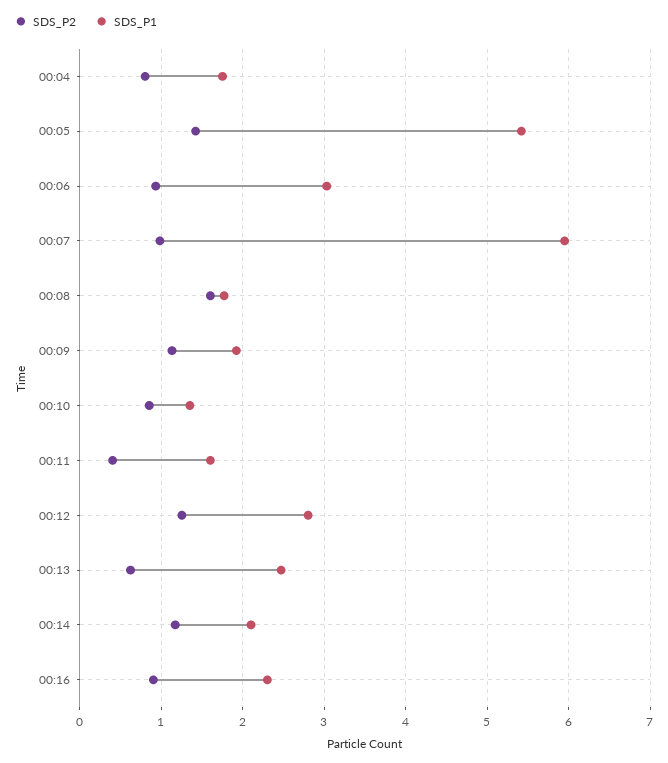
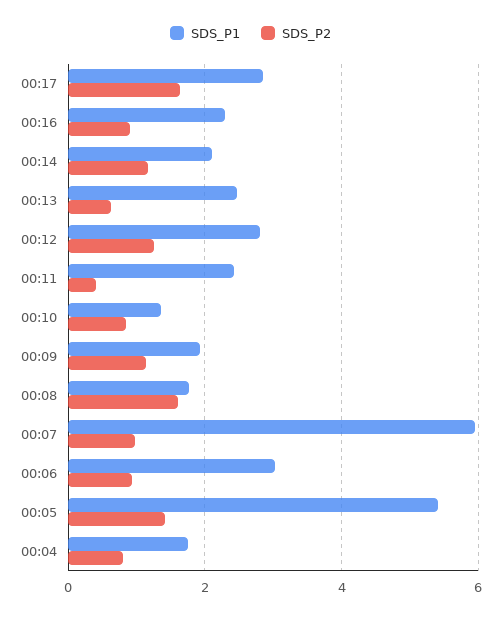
SDS_P1, 00:11: 1.6 -> 2.4
SDS_P1, 00:17: none -> 2.8
SDS_P2, 00:17: none -> 1.6

